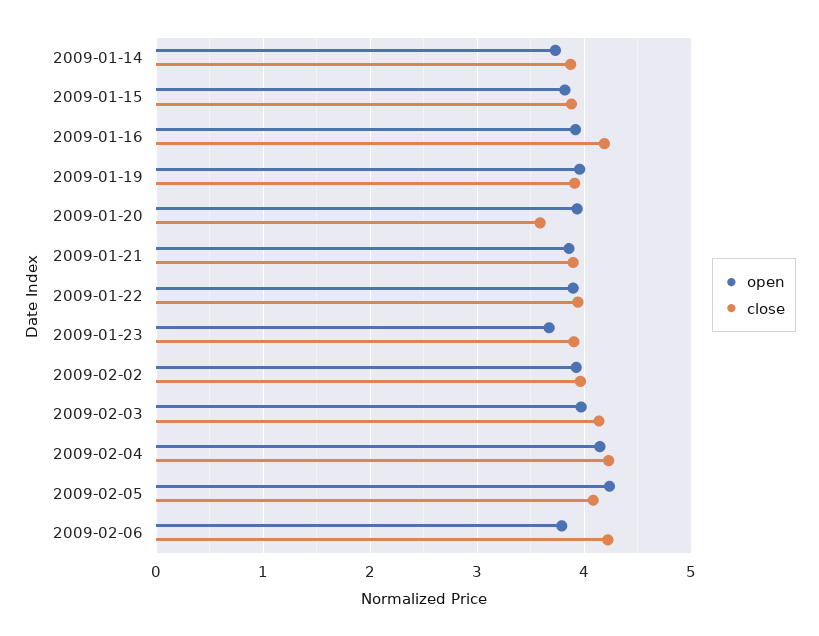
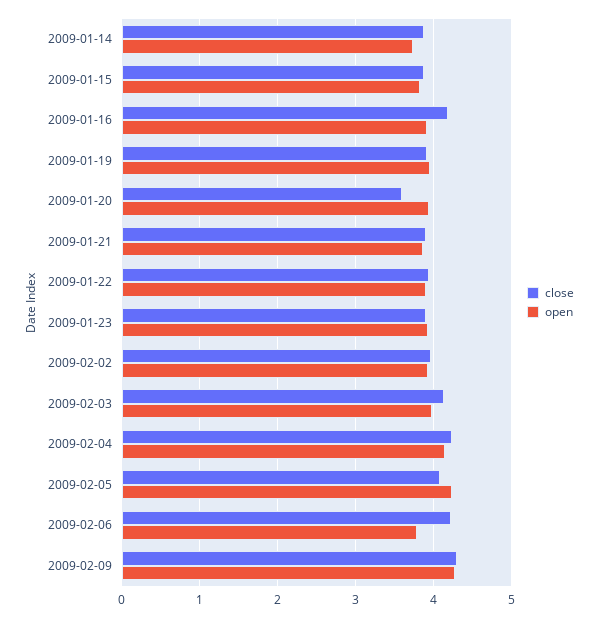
open, 2009-01-23: 3.7 -> 3.9
close, 2009-02-09: none -> 4.3
open, 2009-02-09: none -> 4.3

